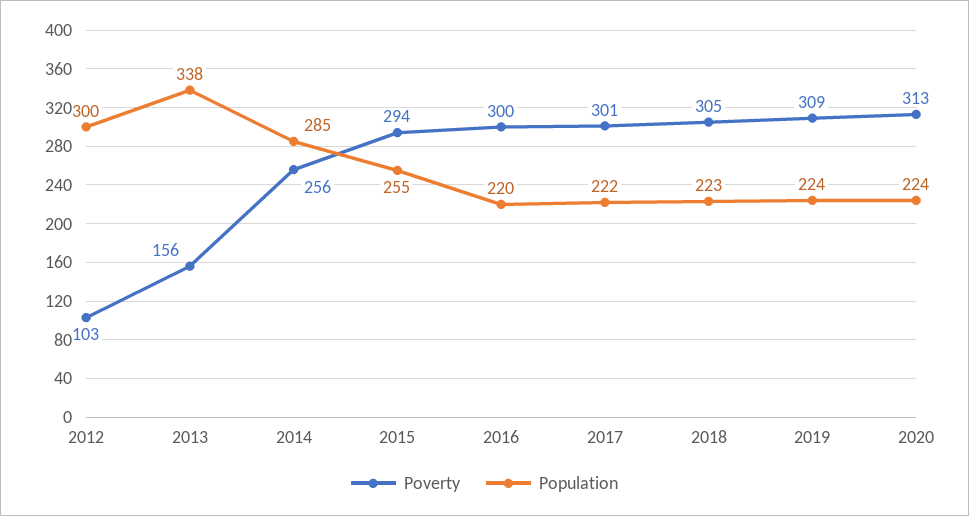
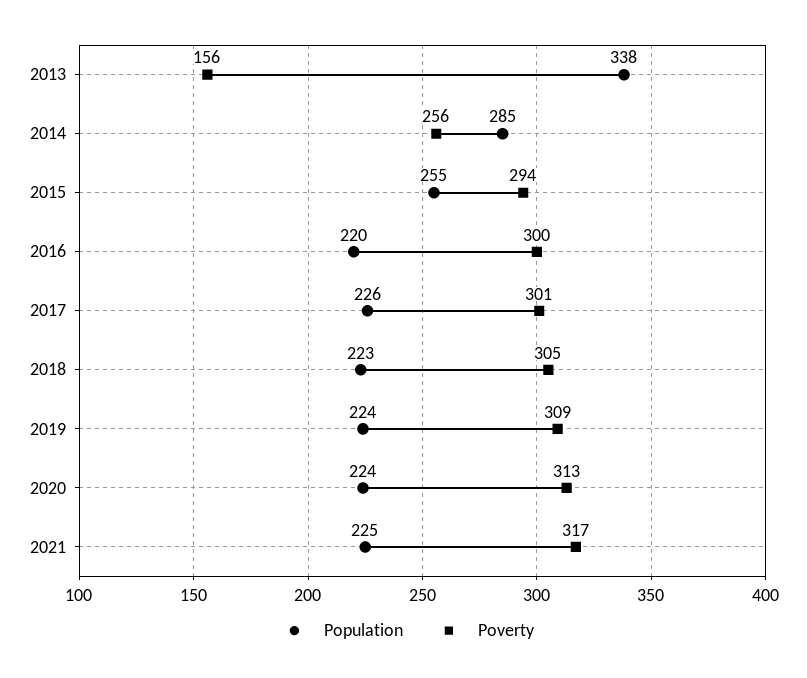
Poverty, 2012: 103 -> none
Population, 2012: 300 -> none
Population, 2017: 222 -> 226
Population, 2021: none -> 225
Poverty, 2021: none -> 317

